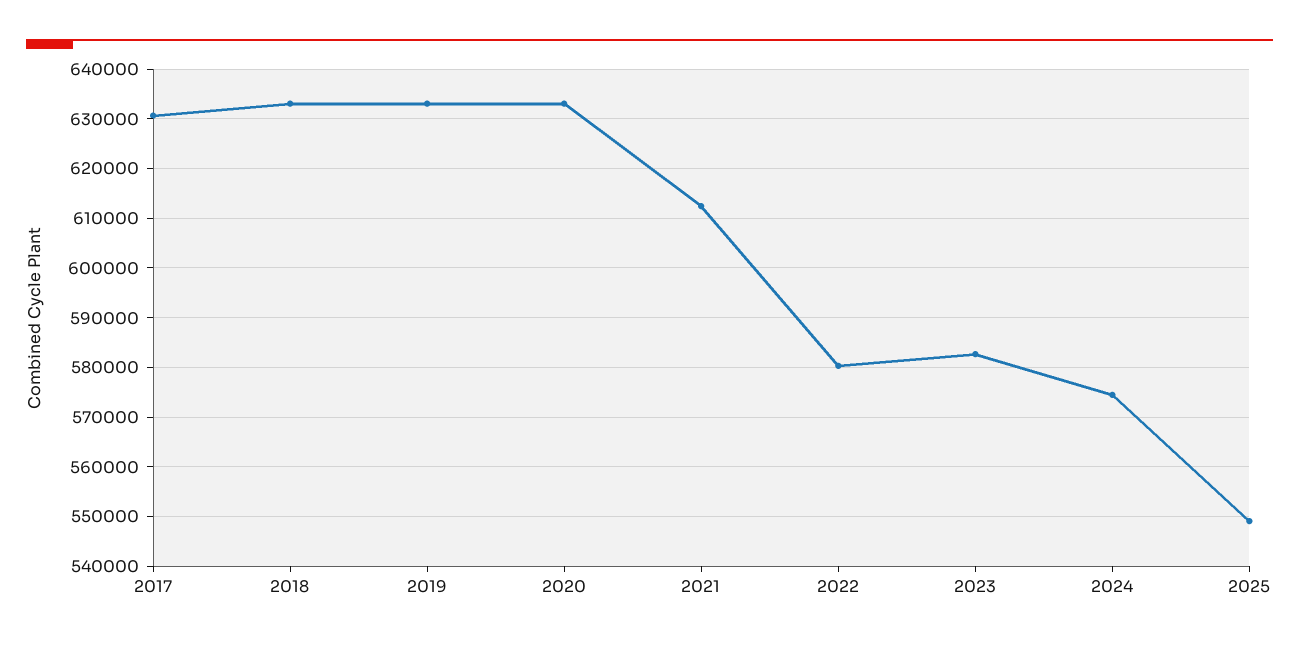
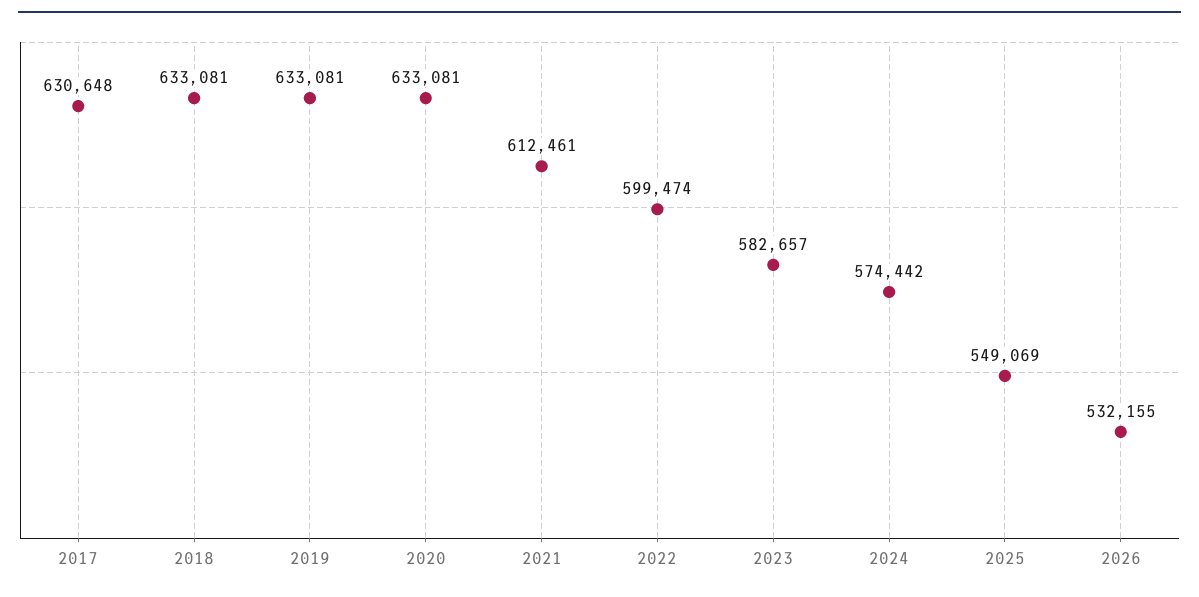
2022: 580000 -> 599474
2026: none -> 532155

